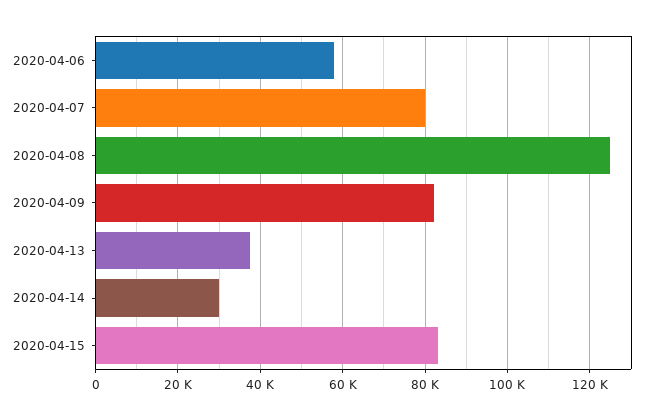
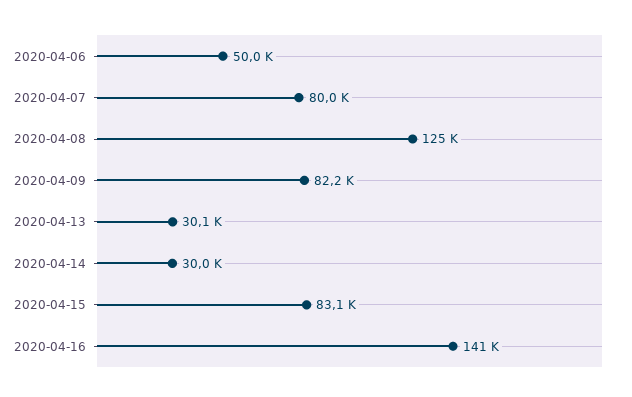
2020-04-06: 58000 -> 50000
2020-04-13: 38000 -> 30100
2020-04-16: none -> 141000

